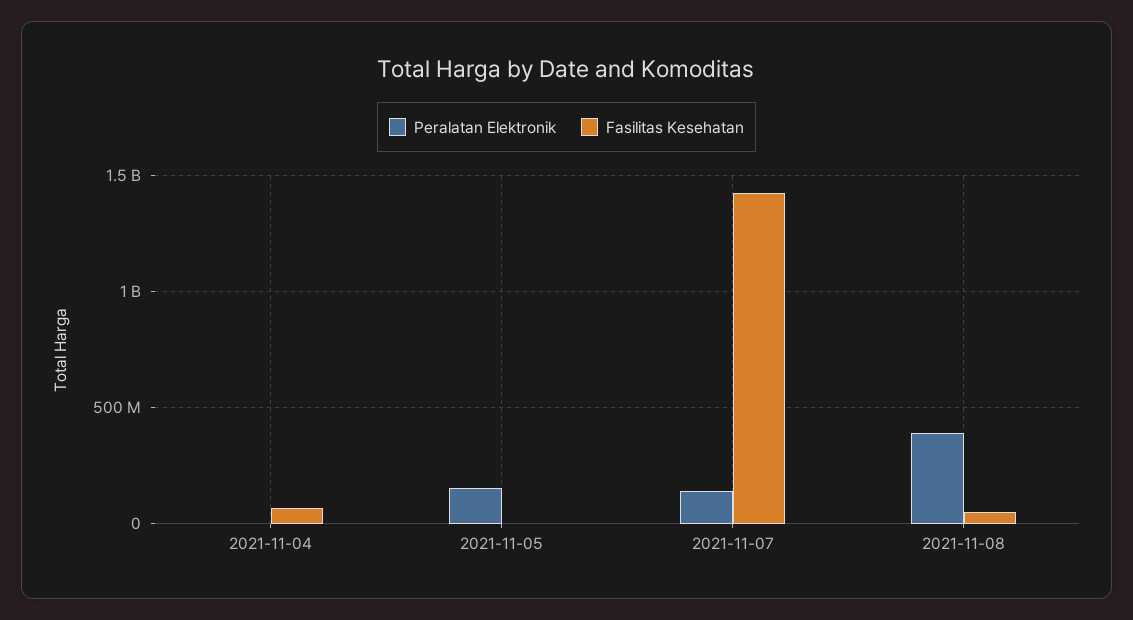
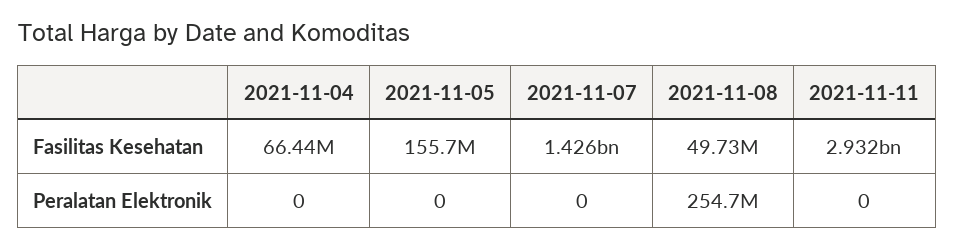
Peralatan Elektronik, 2021-11-05: 150000000 -> 0
Fasilitas Kesehatan, 2021-11-05: 0 -> 155700000
Peralatan Elektronik, 2021-11-07: 150000000 -> 0
Peralatan Elektronik, 2021-11-08: 400000000 -> 254700000
Fasilitas Kesehatan, 2021-11-11: none -> 2932000000
Peralatan Elektronik, 2021-11-11: none -> 0

